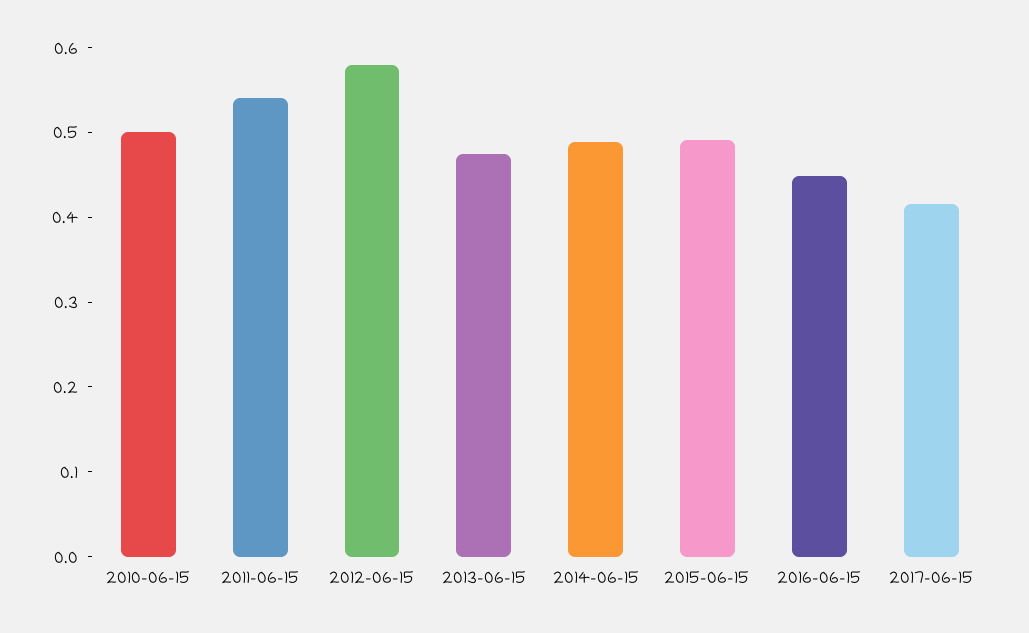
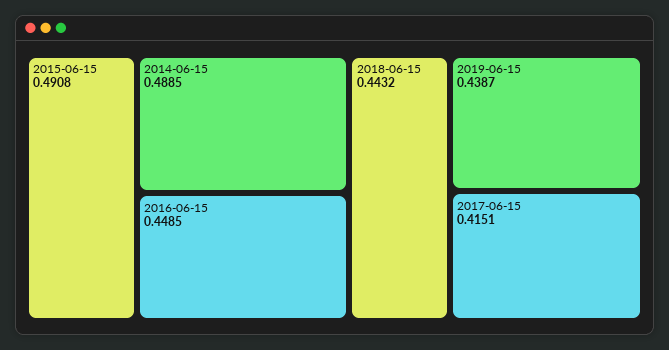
2010-06-15: 0.5 -> none
2011-06-15: 0.54 -> none
2012-06-15: 0.58 -> none
2013-06-15: 0.48 -> none
2018-06-15: none -> 0.4432
2019-06-15: none -> 0.4387

